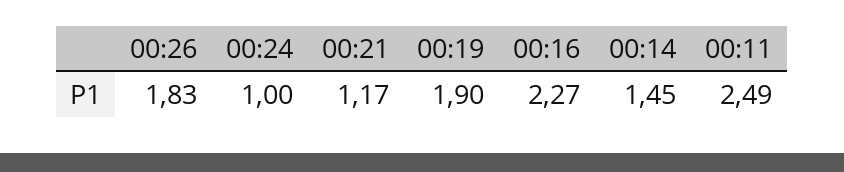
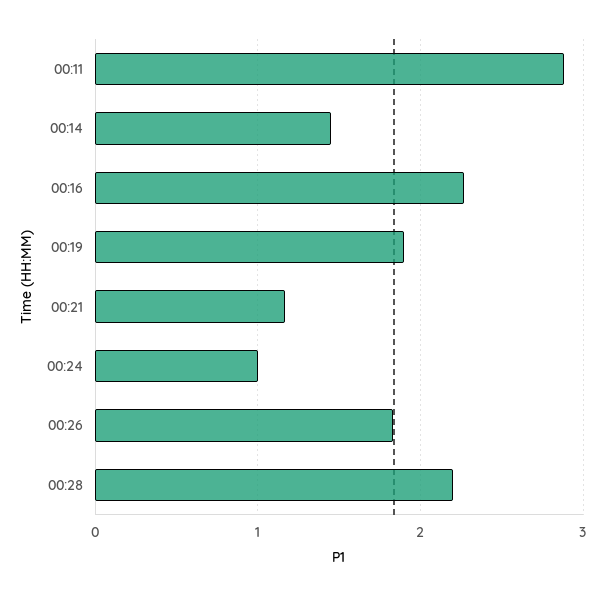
00:11: 2.49 -> 2.9
00:28: none -> 2.2

